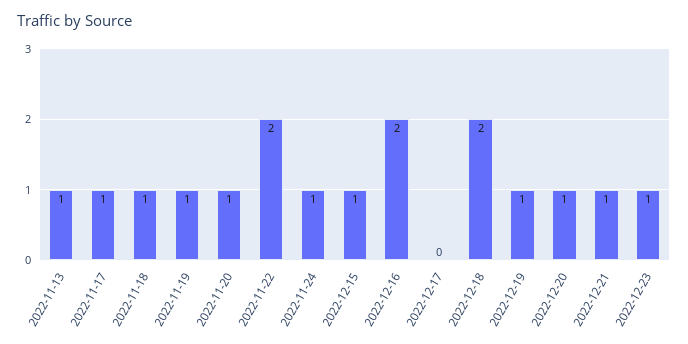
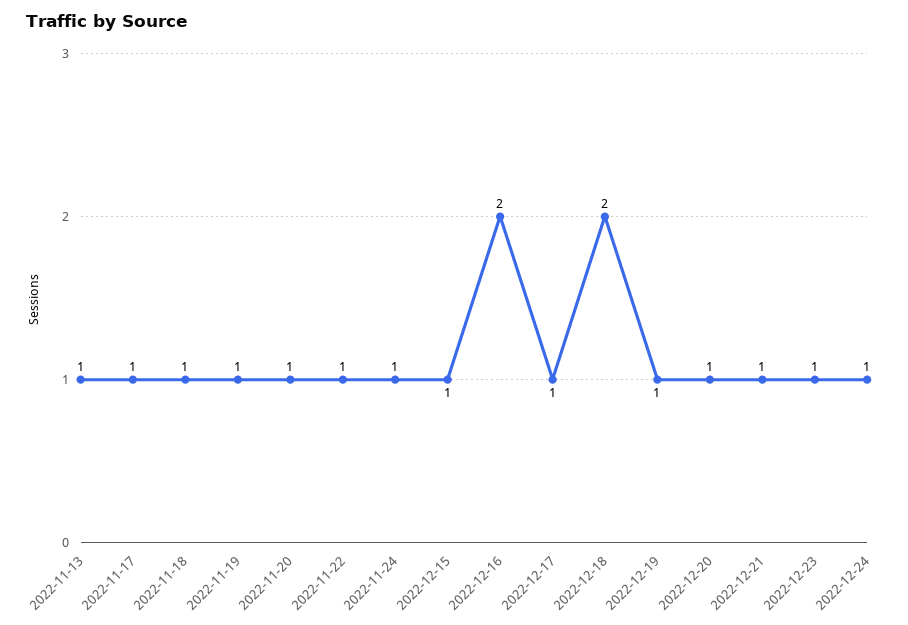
2022-11-22: 2 -> 1
2022-12-17: 0 -> 1
2022-12-24: none -> 1

